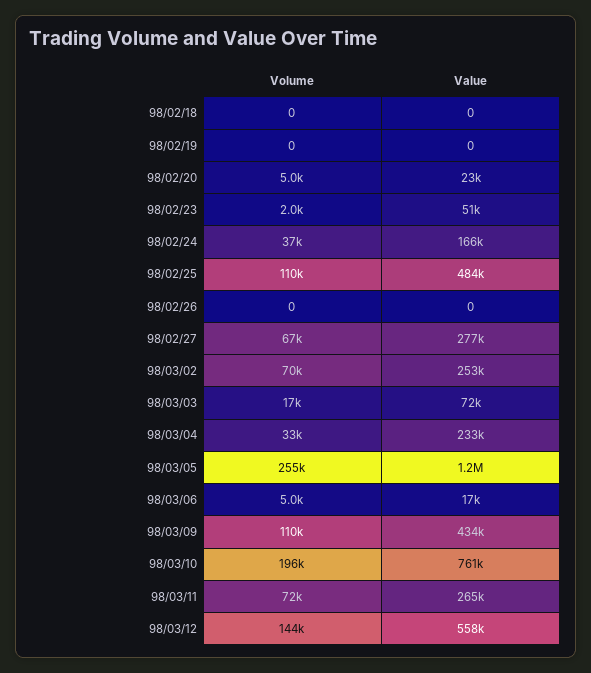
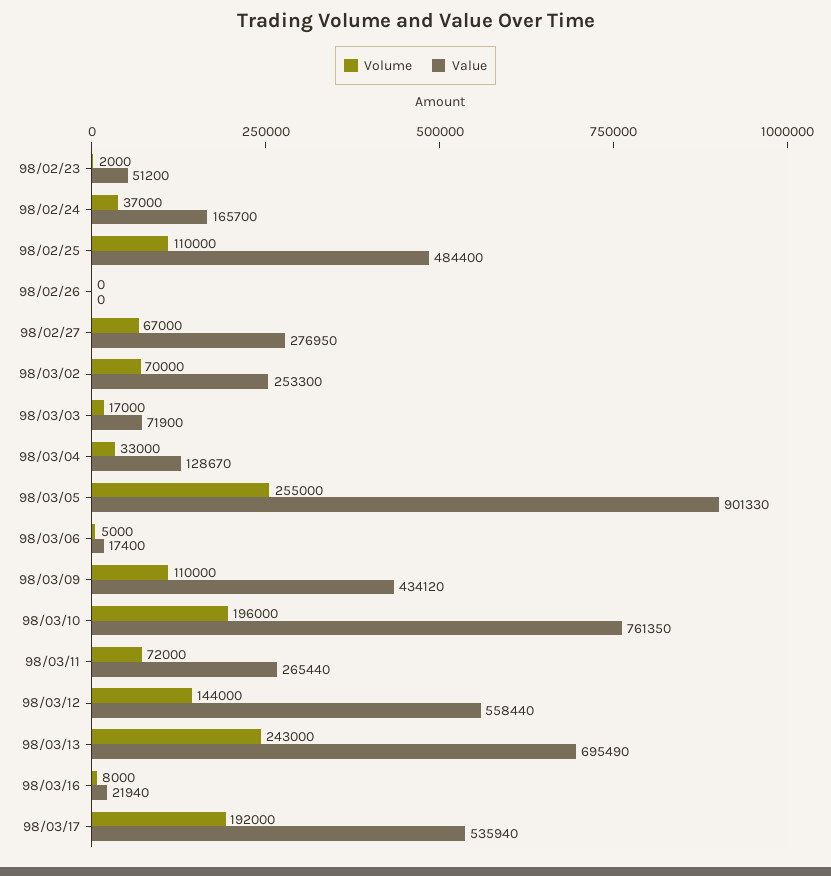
Volume, 98/02/18: 0 -> none
Value, 98/02/18: 0 -> none
Volume, 98/02/19: 0 -> none
Value, 98/02/19: 0 -> none
Volume, 98/02/20: 5000 -> none
Value, 98/02/20: 23000 -> none
Value, 98/03/04: 233000 -> 128670
Value, 98/03/05: 1200000 -> 901330
Volume, 98/03/13: none -> 243000
Value, 98/03/13: none -> 695490
Volume, 98/03/16: none -> 8000
Value, 98/03/16: none -> 21940
Volume, 98/03/17: none -> 192000
Value, 98/03/17: none -> 535940

